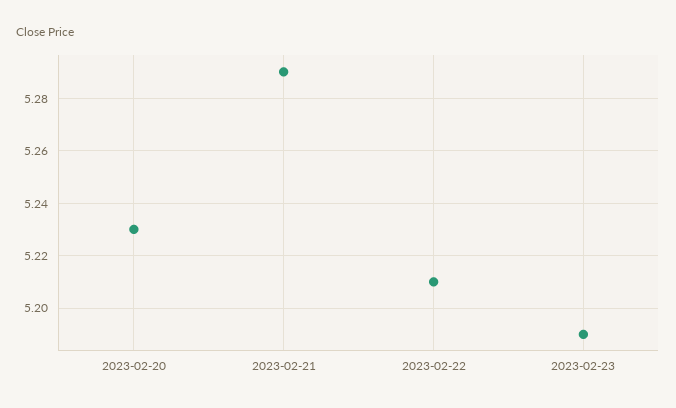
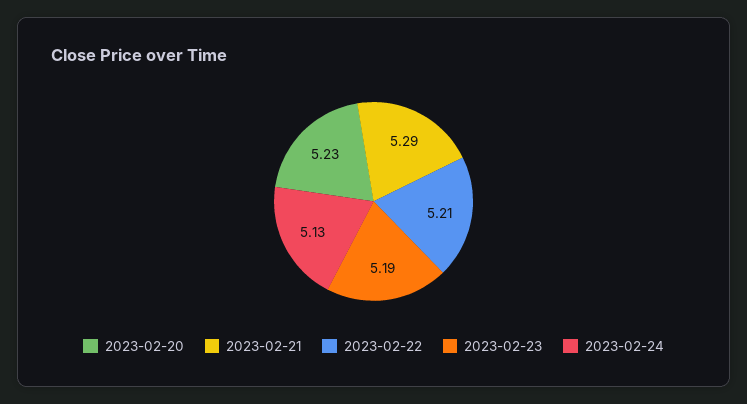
2023-02-24: none -> 5.13

